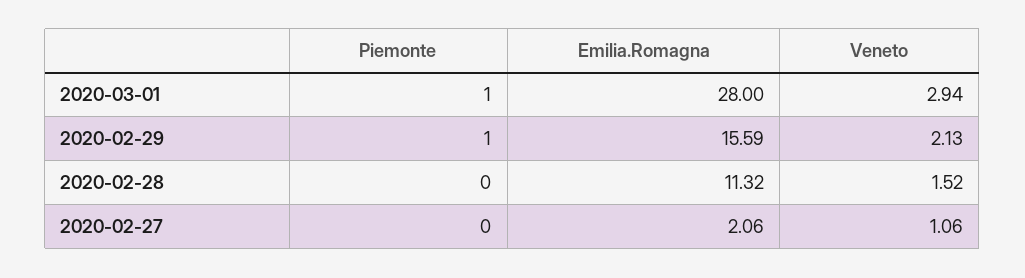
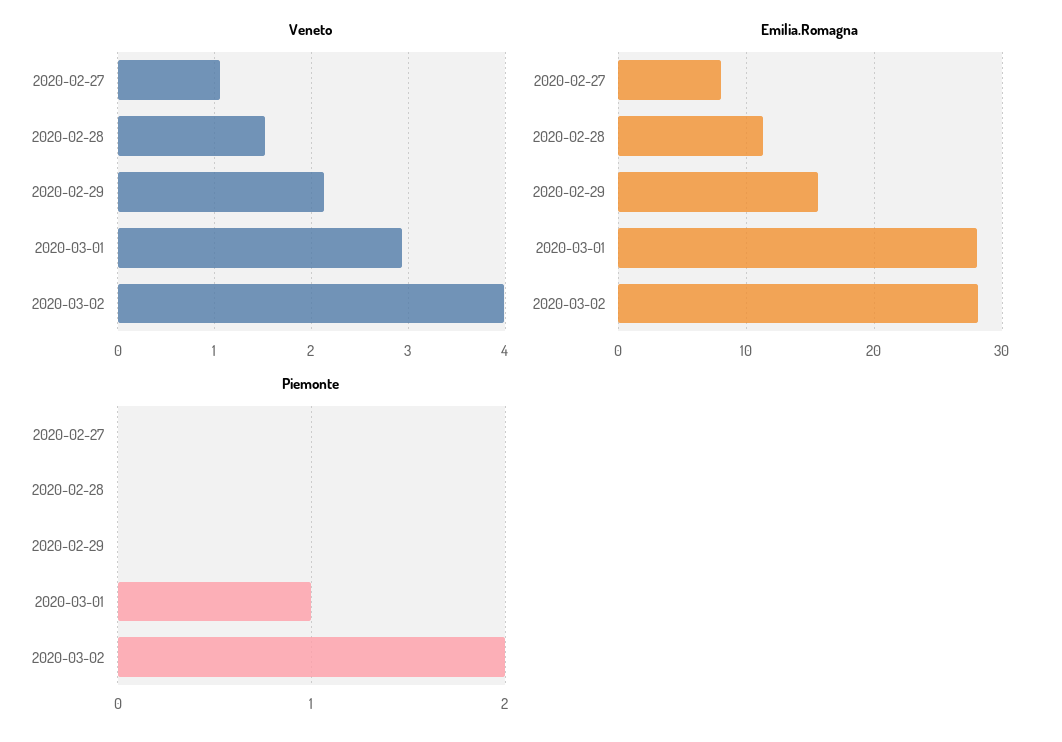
Piemonte, 2020-02-29: 1 -> 0
Emilia.Romagna, 2020-02-27: 2.06 -> 8
Veneto, 2020-03-02: none -> 4
Emilia.Romagna, 2020-03-02: none -> 28
Piemonte, 2020-03-02: none -> 2

